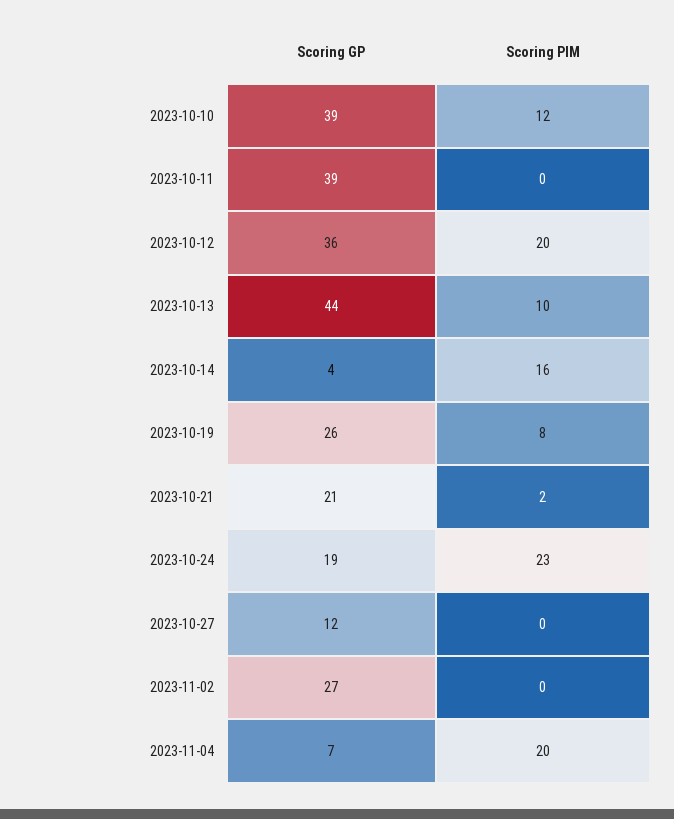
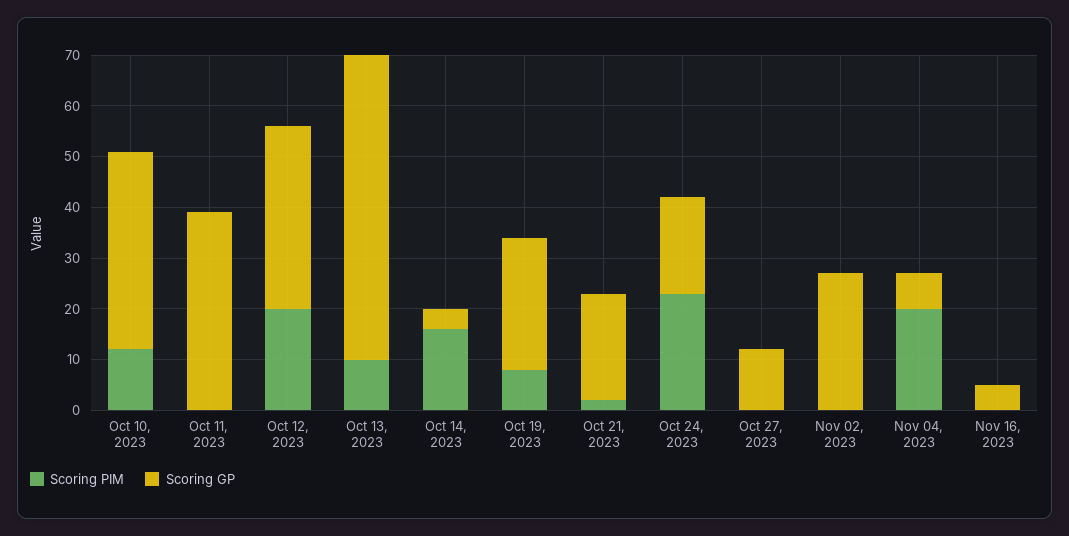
Scoring GP, 2023-10-13: 44 -> 60
Scoring PIM, Nov 16, 2023: none -> 0
Scoring GP, Nov 16, 2023: none -> 5

